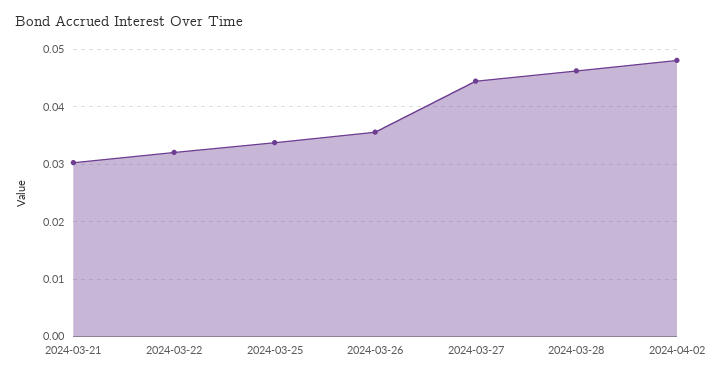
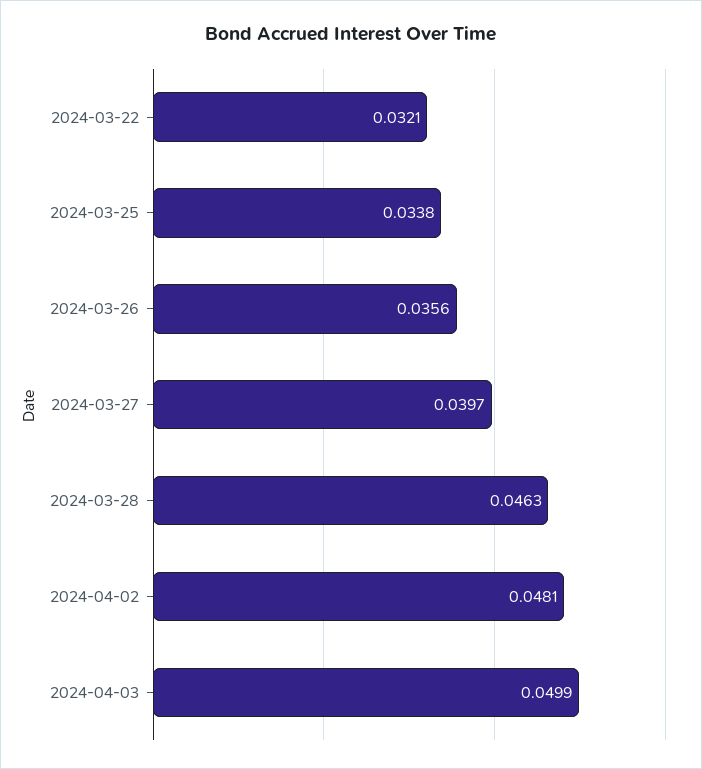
2024-03-21: 0.03 -> none
2024-03-27: 0.044 -> 0.0397
2024-04-03: none -> 0.0499

